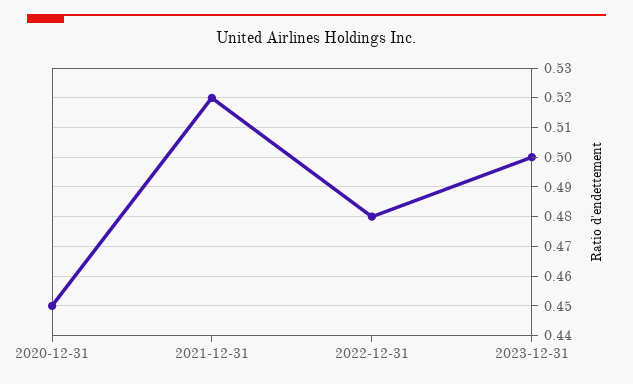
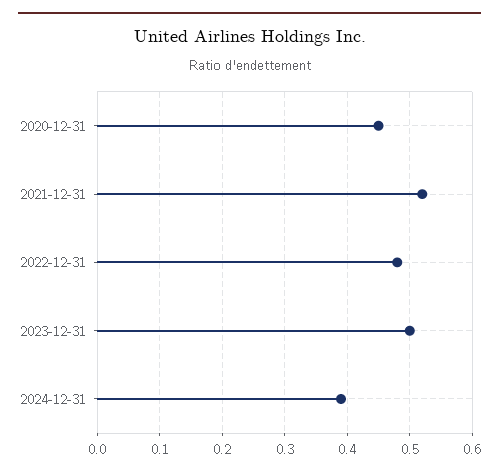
2024-12-31: none -> 0.39

